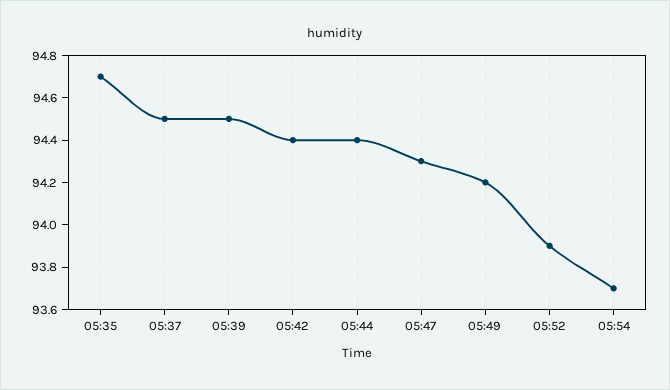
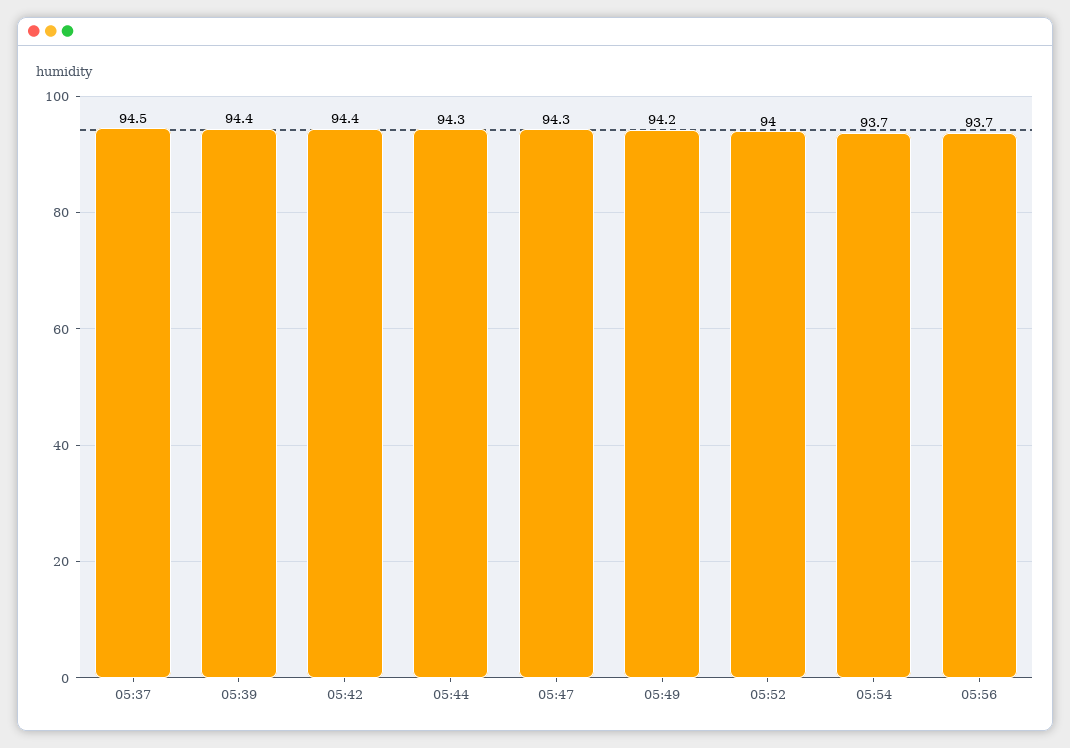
05:35: 94.7 -> none
05:39: 94.5 -> 94.4
05:44: 94.4 -> 94.3
05:52: 93.9 -> 94
05:56: none -> 93.7

